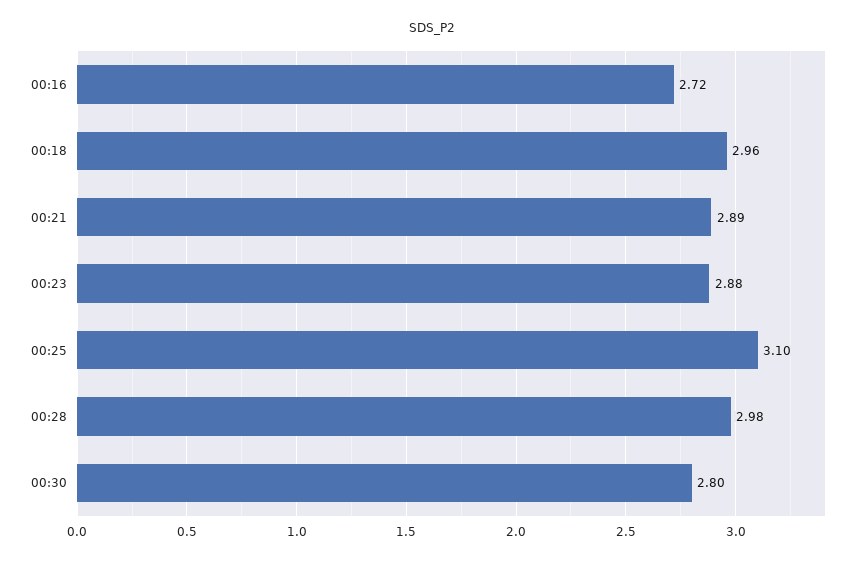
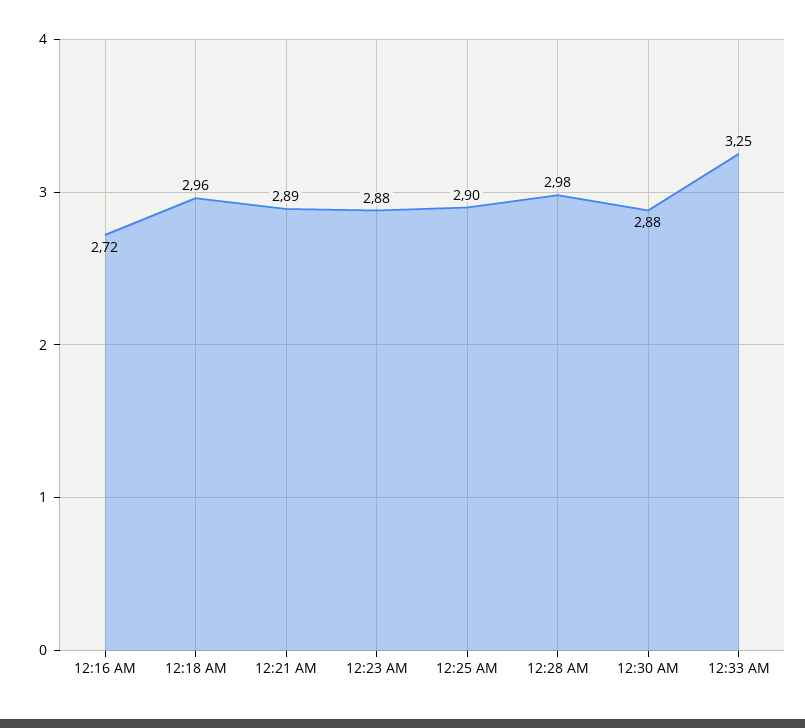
00:25: 3.1 -> 2.9
00:30: 2.8 -> 2.88
12:33 AM: none -> 3.25

